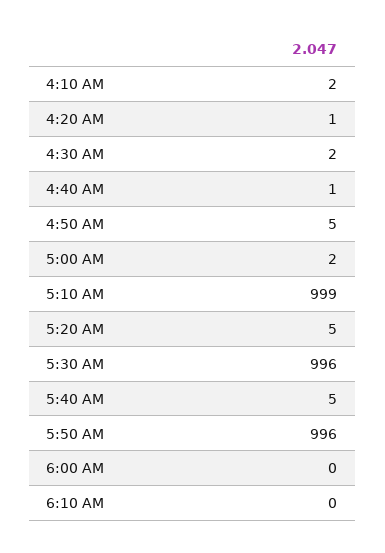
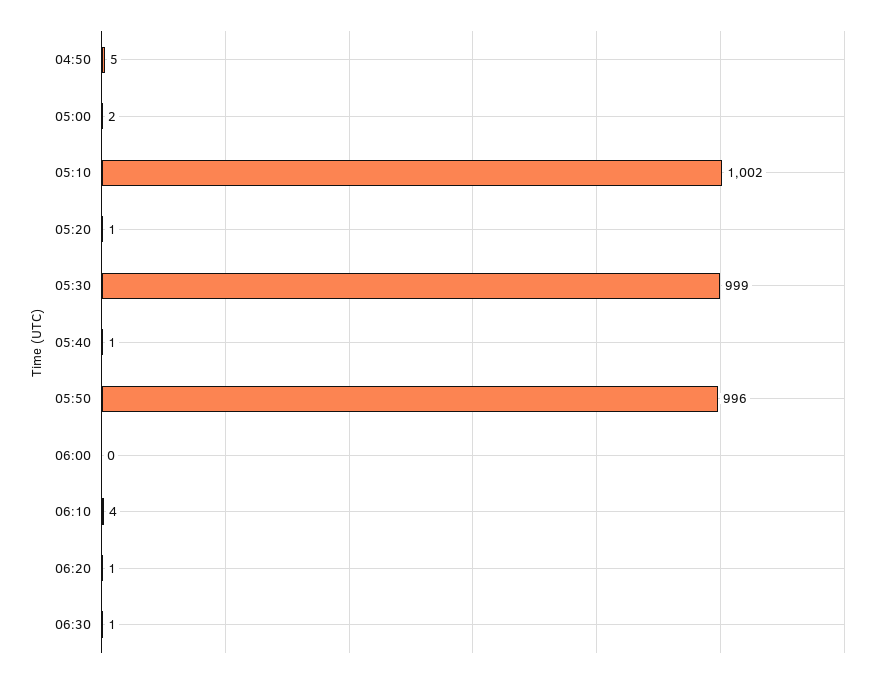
4:10 AM: 2 -> none
4:20 AM: 1 -> none
4:30 AM: 2 -> none
4:40 AM: 1 -> none
5:10 AM: 999 -> 1002
5:20 AM: 5 -> 1
5:30 AM: 996 -> 999
5:40 AM: 5 -> 1
6:10 AM: 0 -> 4
06:20: none -> 1
06:30: none -> 1

